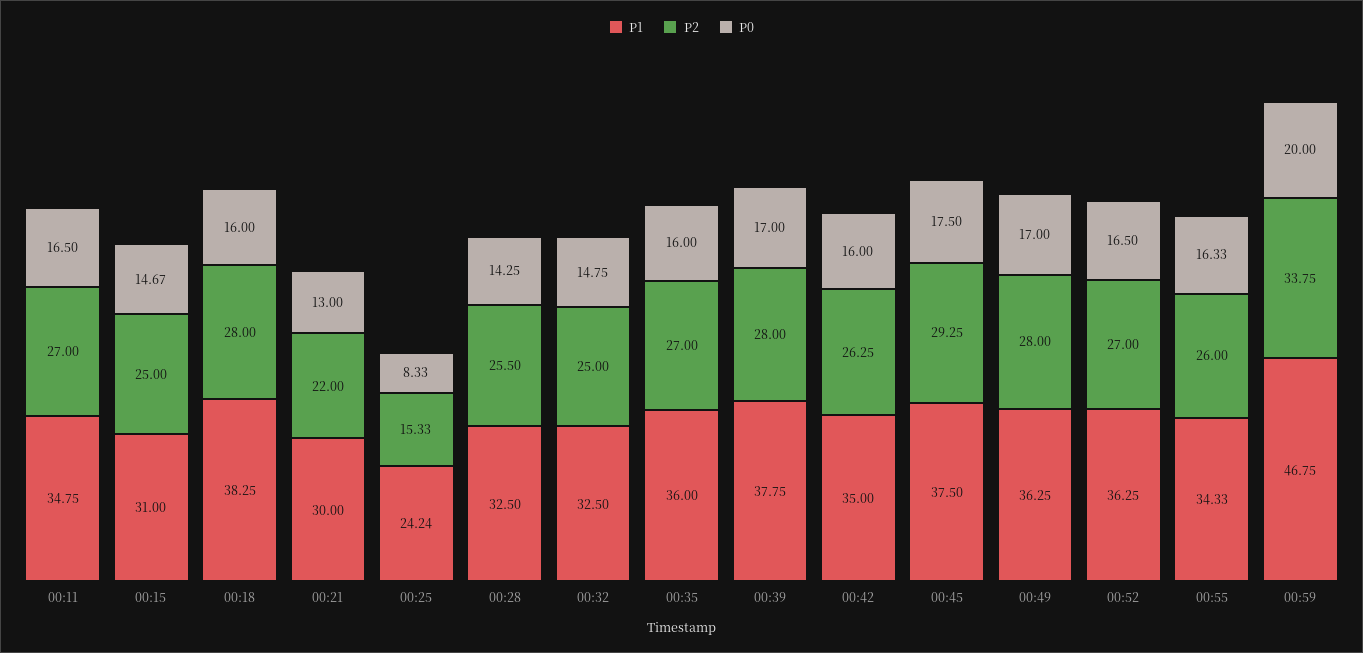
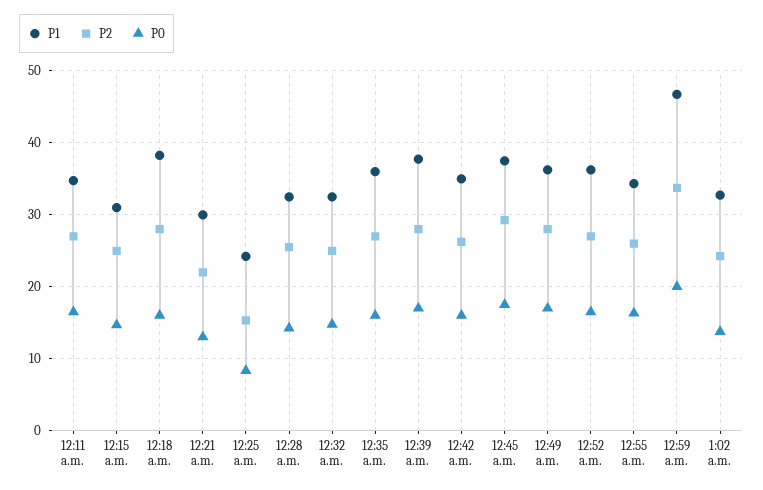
P1, 1:02 a.m.: none -> 33
P2, 1:02 a.m.: none -> 24
P0, 1:02 a.m.: none -> 14

